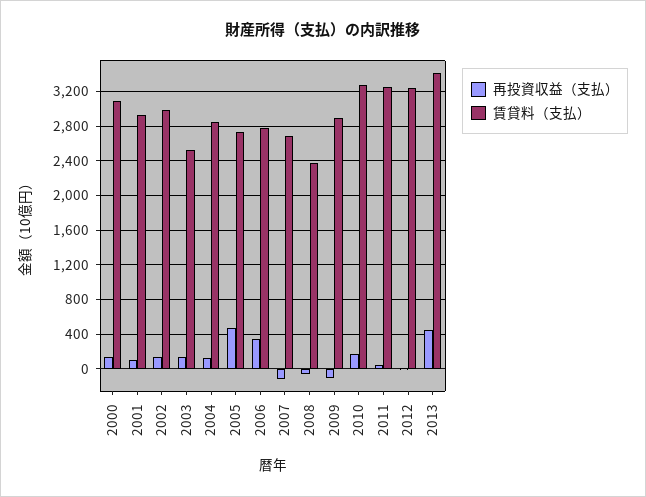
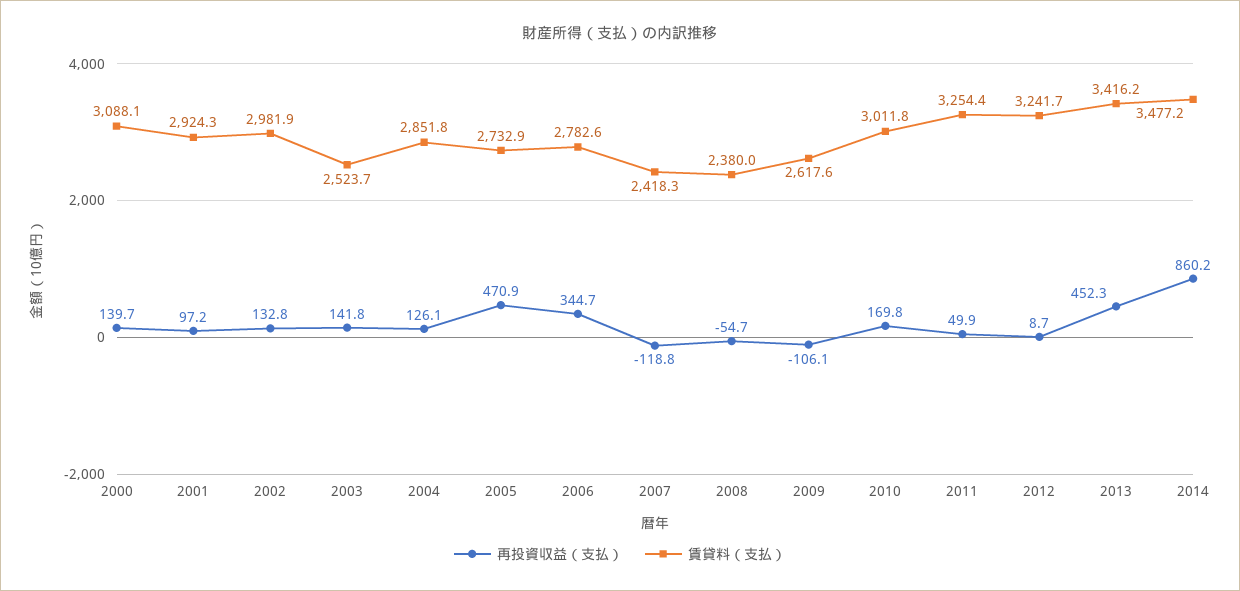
賃貸料（支払）, 2007: 2700 -> 2418.3
賃貸料（支払）, 2009: 2900 -> 2617.6
賃貸料（支払）, 2010: 3300 -> 3011.8
再投資収益（支払）, 2014: none -> 860.2
賃貸料（支払）, 2014: none -> 3477.2

